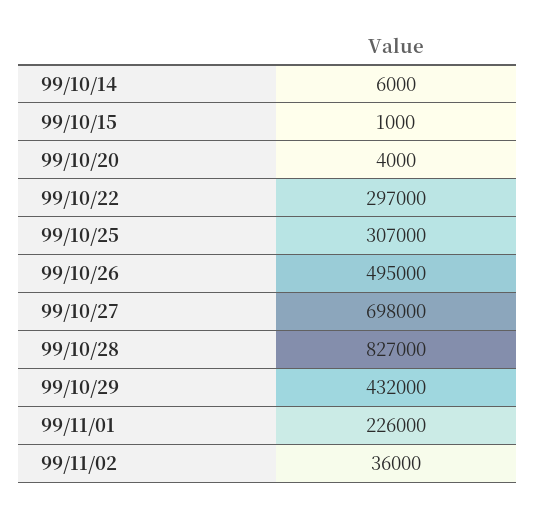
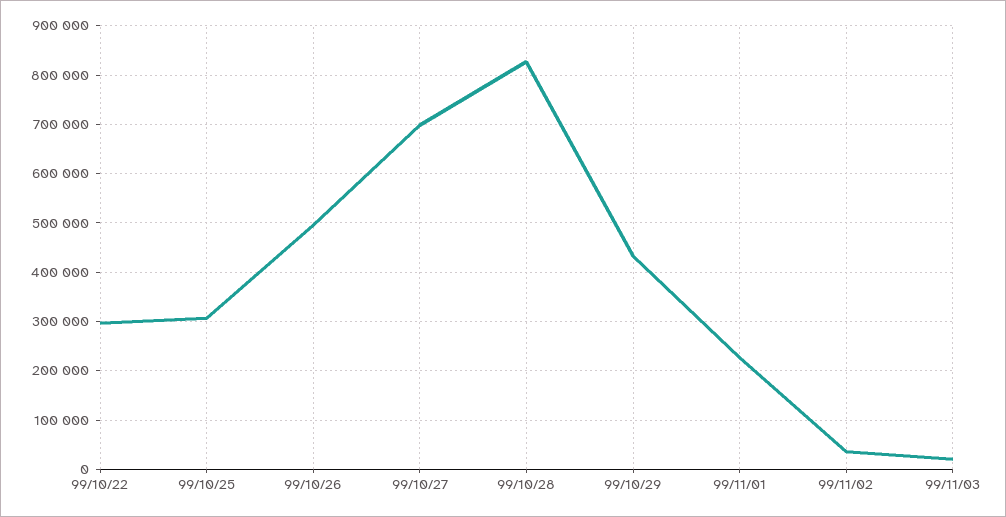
99/10/14: 6000 -> none
99/10/15: 1000 -> none
99/10/20: 4000 -> none
99/11/03: none -> 20000

